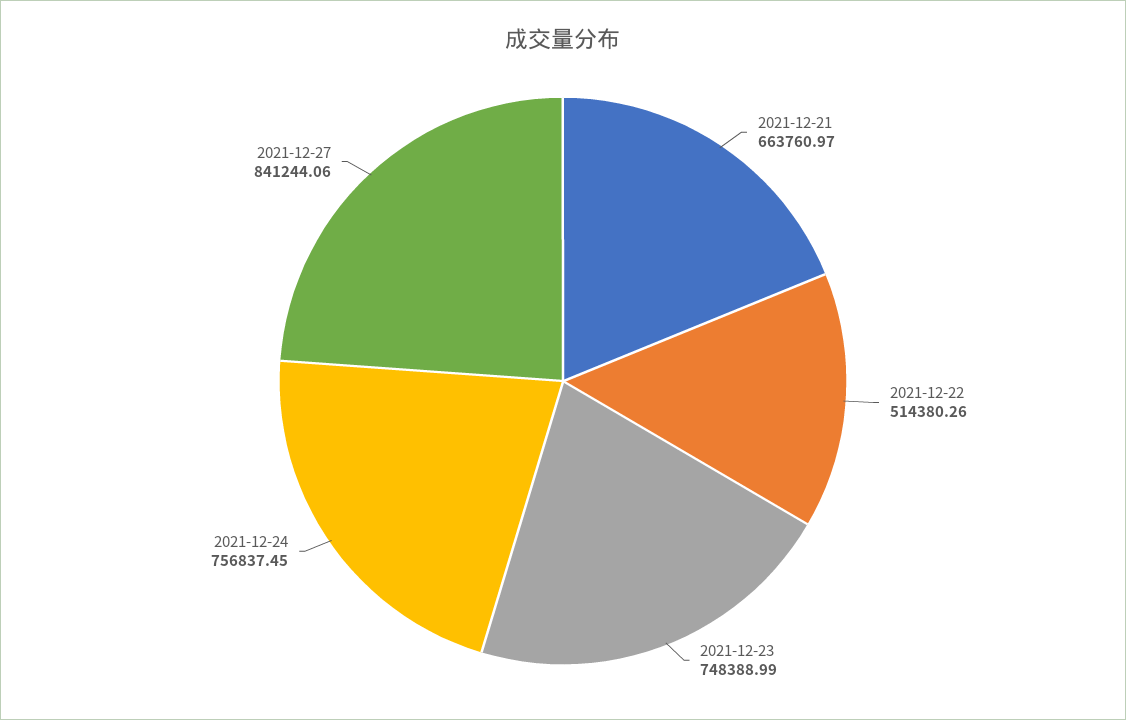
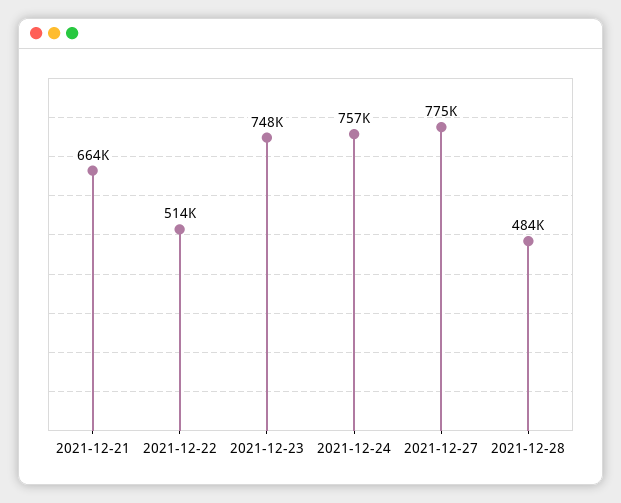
2021-12-27: 841244.06 -> 775000
2021-12-28: none -> 484000

